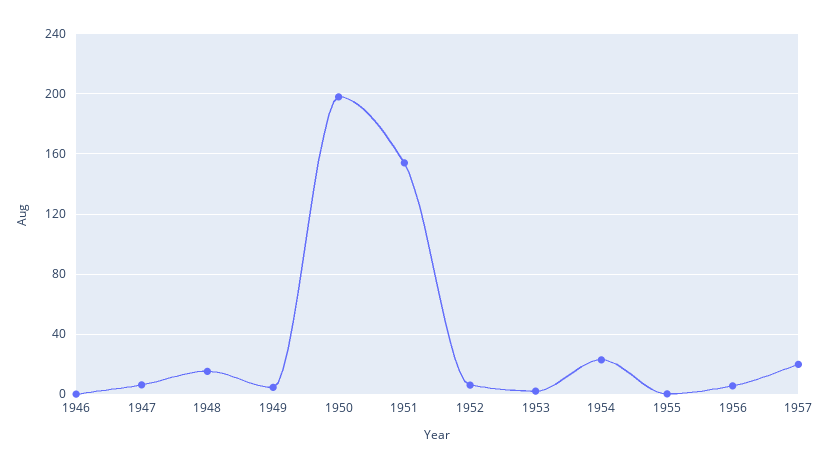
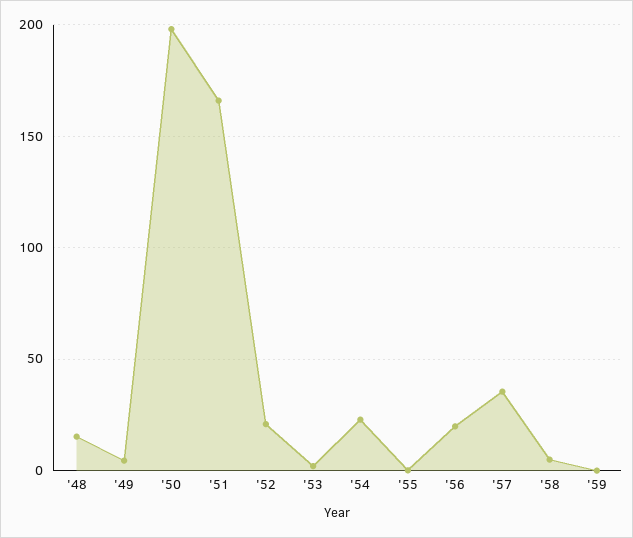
1946: 0 -> none
1947: 5 -> none
1951: 155 -> 165
1952: 5 -> 20
1956: 5 -> 20
1957: 20 -> 35
'58: none -> 5
'59: none -> 0

